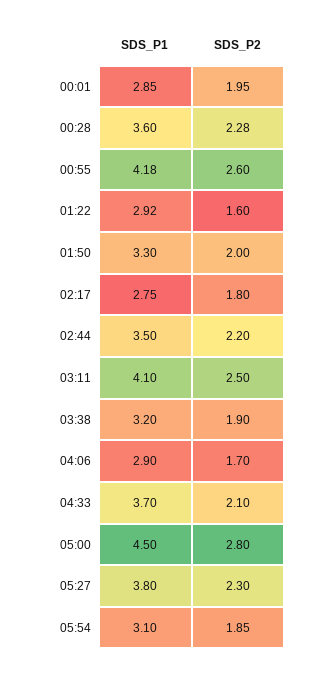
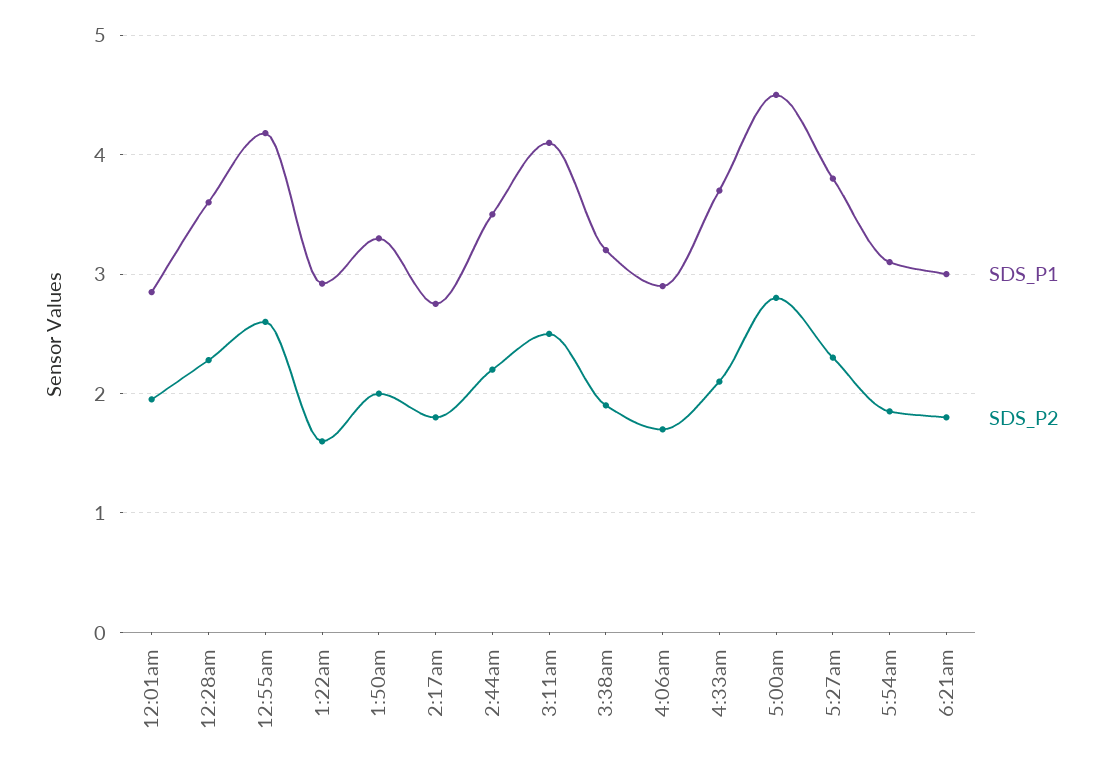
SDS_P1, 6:21am: none -> 3
SDS_P2, 6:21am: none -> 1.8

